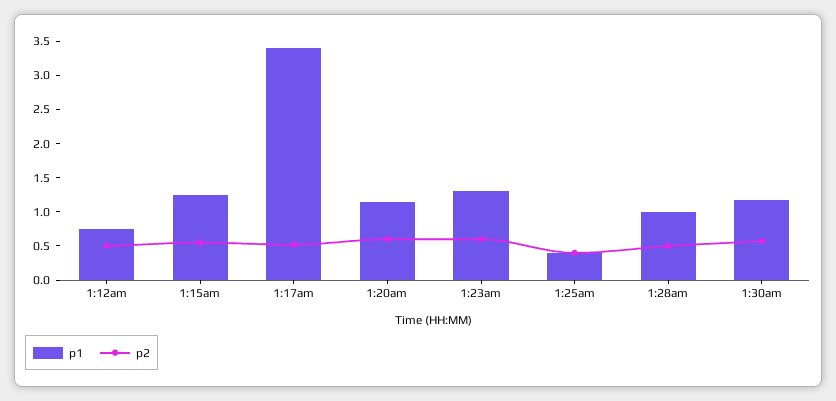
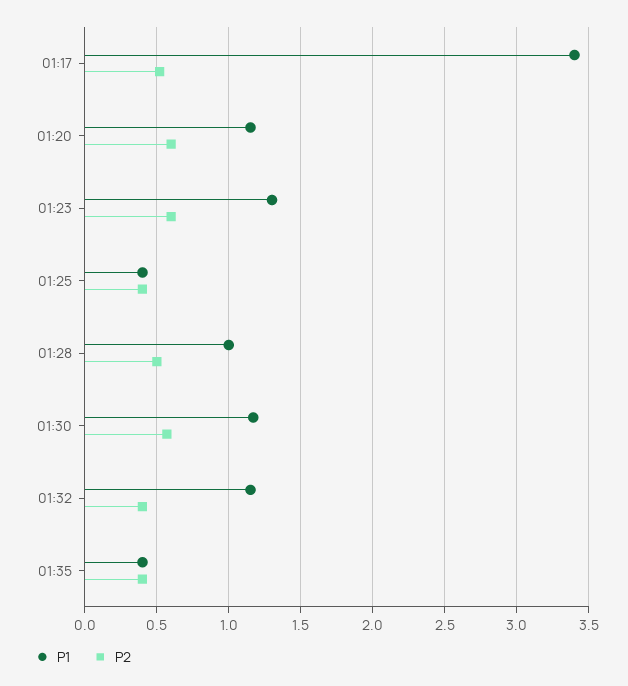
p1, 1:12am: 0.75 -> none
p2, 1:12am: 0.5 -> none
p1, 1:15am: 1.25 -> none
p2, 1:15am: 0.5 -> none
p1, 01:32: none -> 1.15
p2, 01:32: none -> 0.4
p1, 01:35: none -> 0.4
p2, 01:35: none -> 0.4

